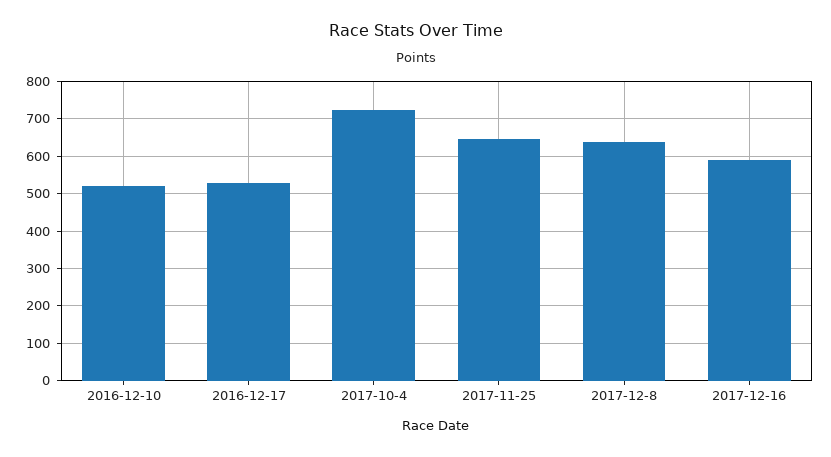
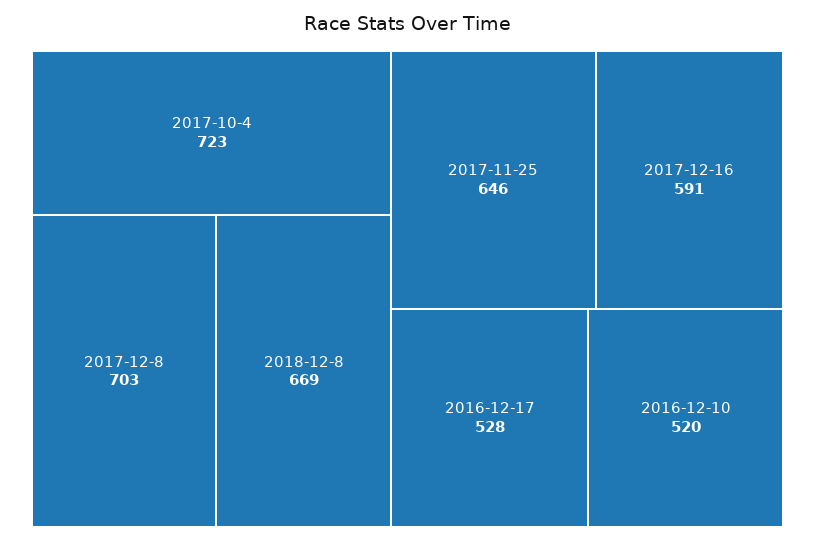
2017-12-8: 640 -> 703
2018-12-8: none -> 669

